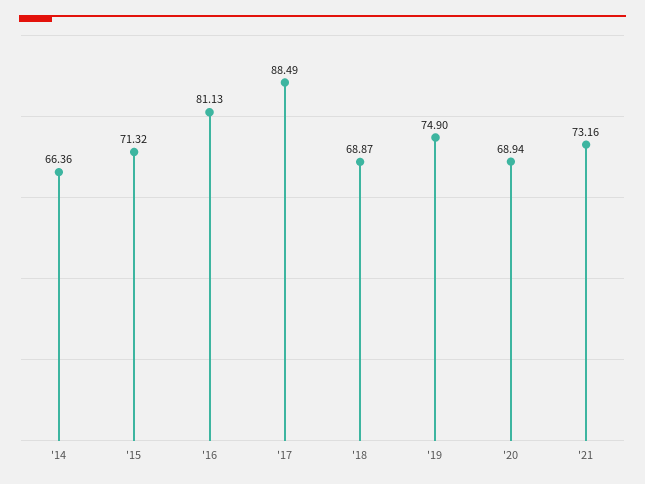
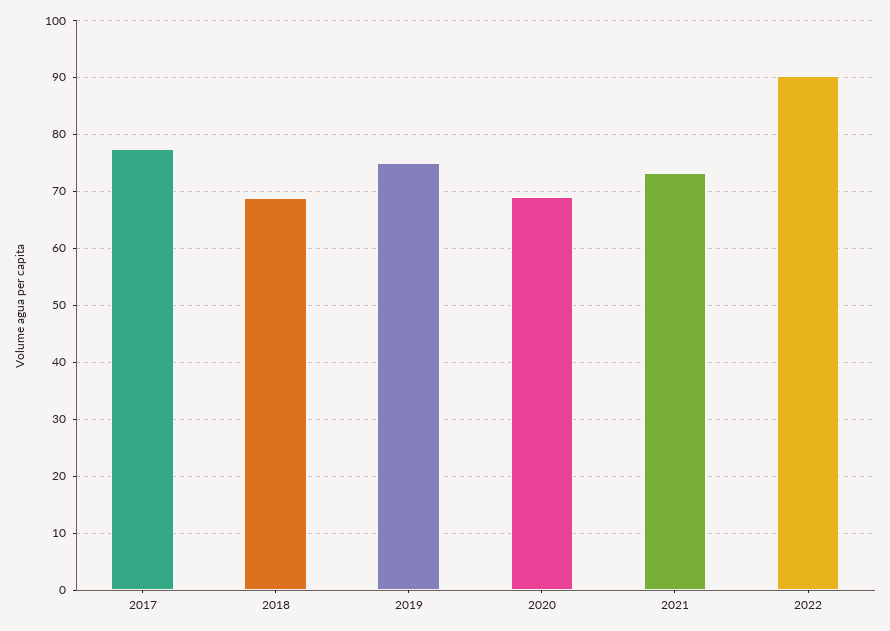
'14: 66.36 -> none
'15: 71.32 -> none
'16: 81.13 -> none
'17: 88.49 -> 78
2022: none -> 90

